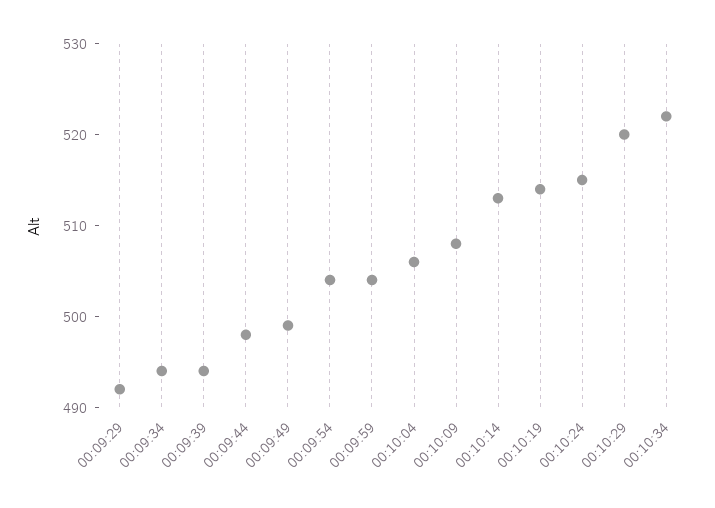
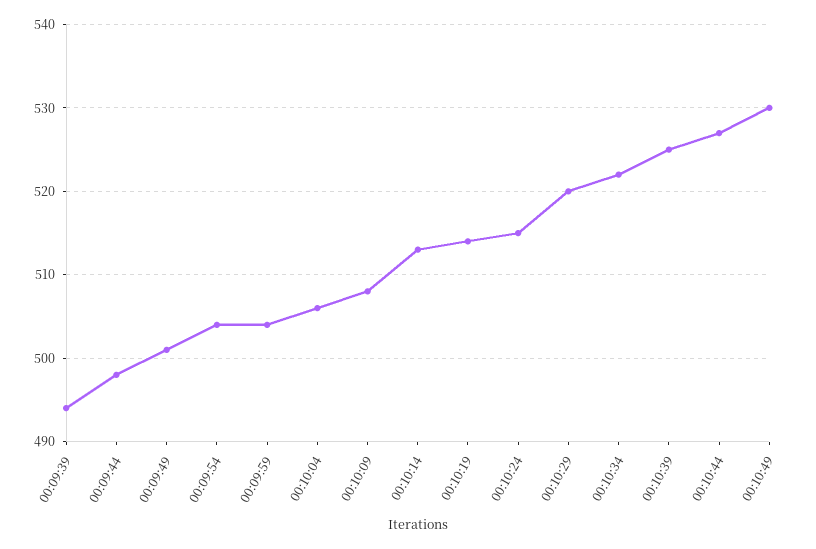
00:09:29: 492 -> none
00:09:34: 494 -> none
00:09:49: 499 -> 501
00:10:39: none -> 525
00:10:44: none -> 527
00:10:49: none -> 530

